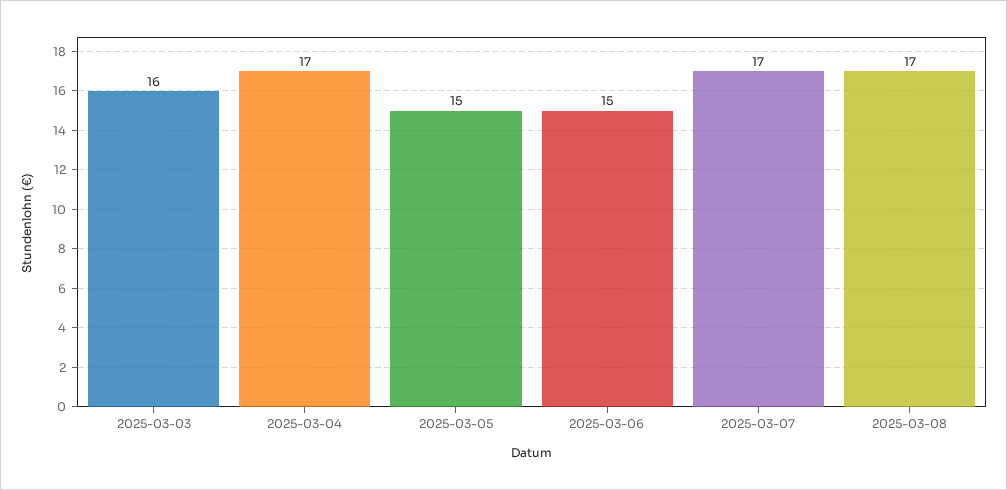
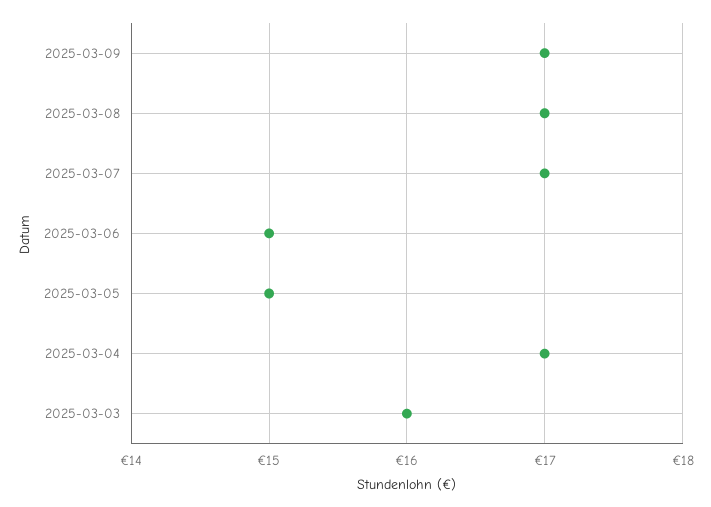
2025-03-09: none -> 17

